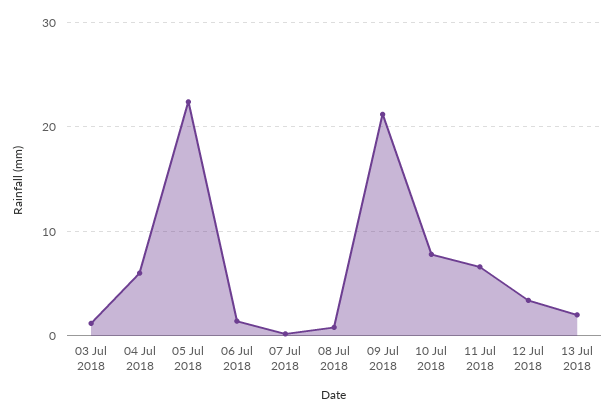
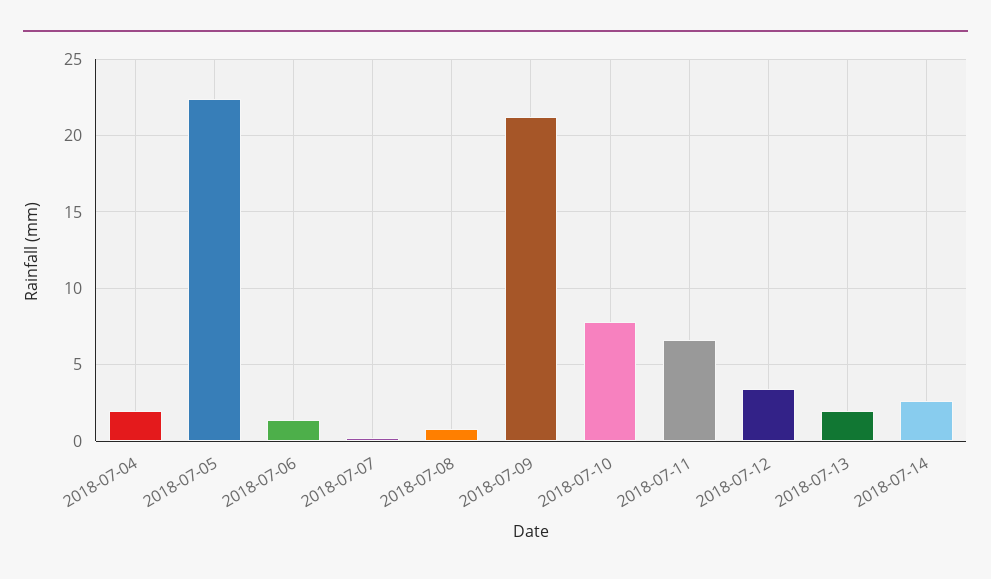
03 Jul 2018: 1 -> none
04 Jul 2018: 6 -> 2
2018-07-14: none -> 2.5

